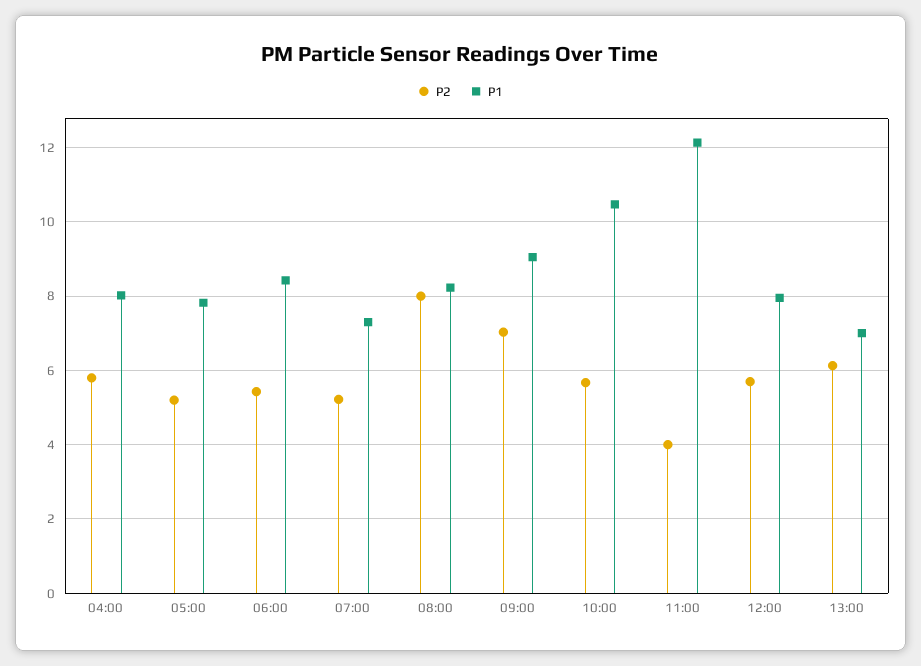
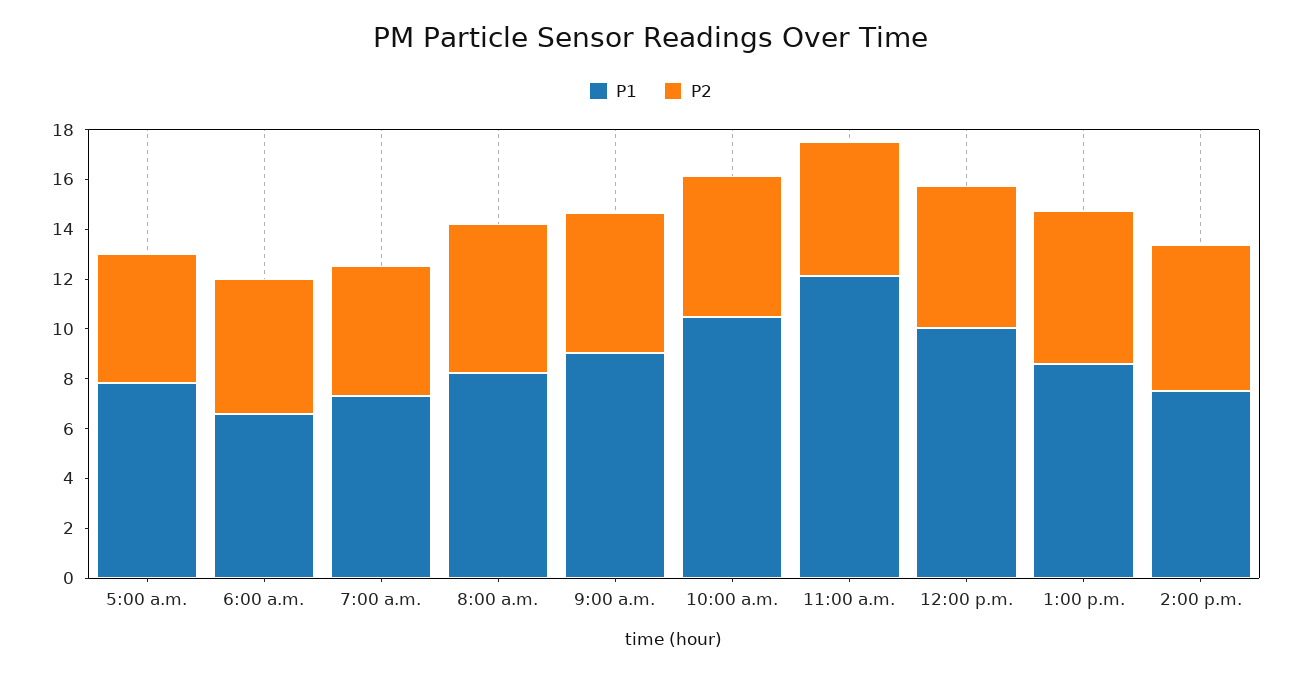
P2, 04:00: 5.8 -> none
P1, 04:00: 8 -> none
P1, 06:00: 8.4 -> 6.5
P2, 08:00: 8 -> 6
P2, 09:00: 7 -> 5.5
P2, 11:00: 4 -> 5.5
P1, 12:00: 8 -> 10
P1, 13:00: 7 -> 8.5
P1, 2:00 p.m.: none -> 7.5
P2, 2:00 p.m.: none -> 6

